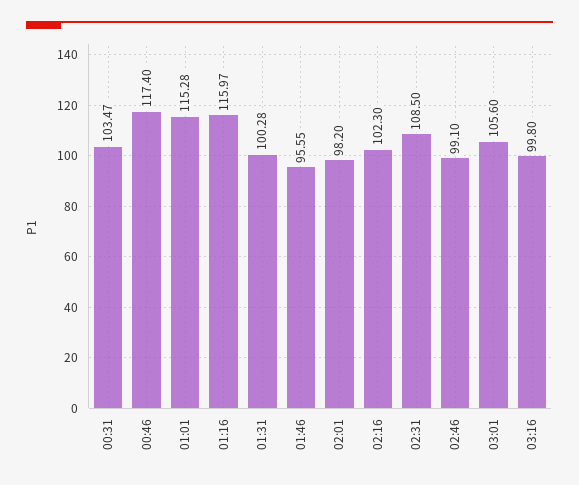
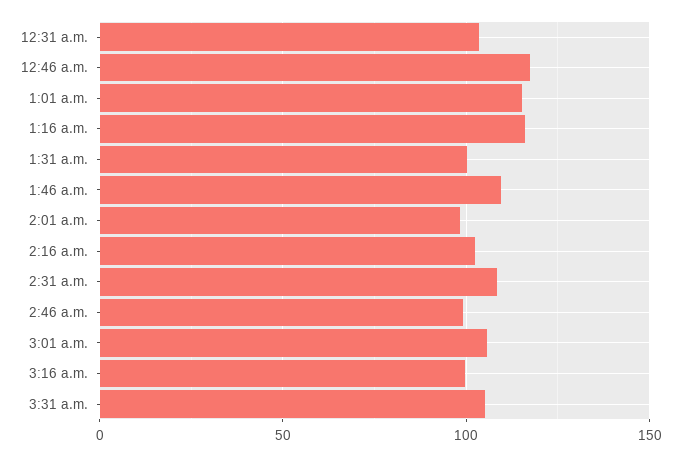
01:46: 95.55 -> 110
3:31 a.m.: none -> 105

